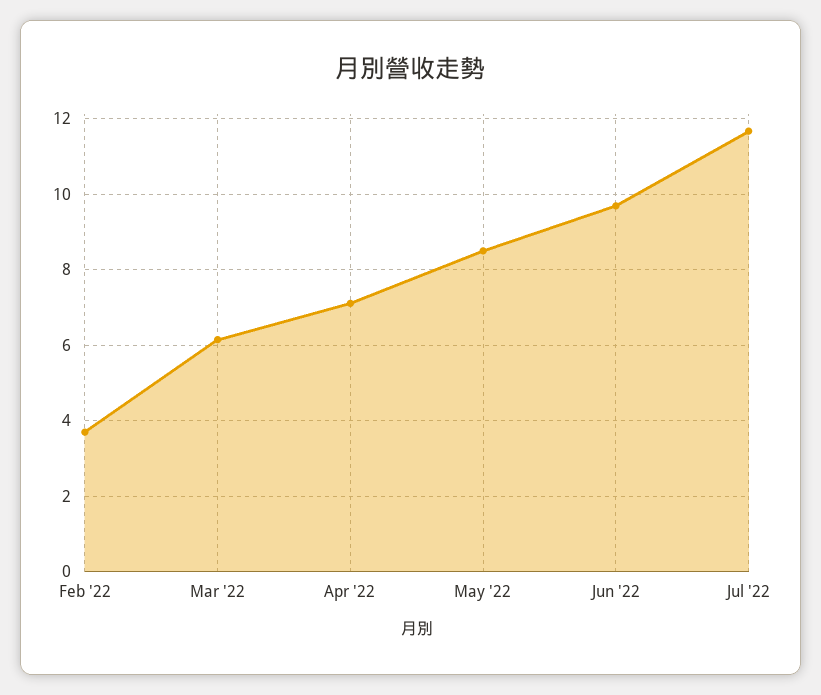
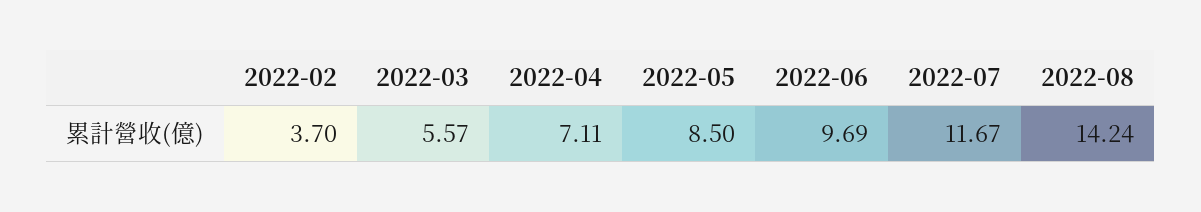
Mar '22: 6.2 -> 5.57
2022-08: none -> 14.24

